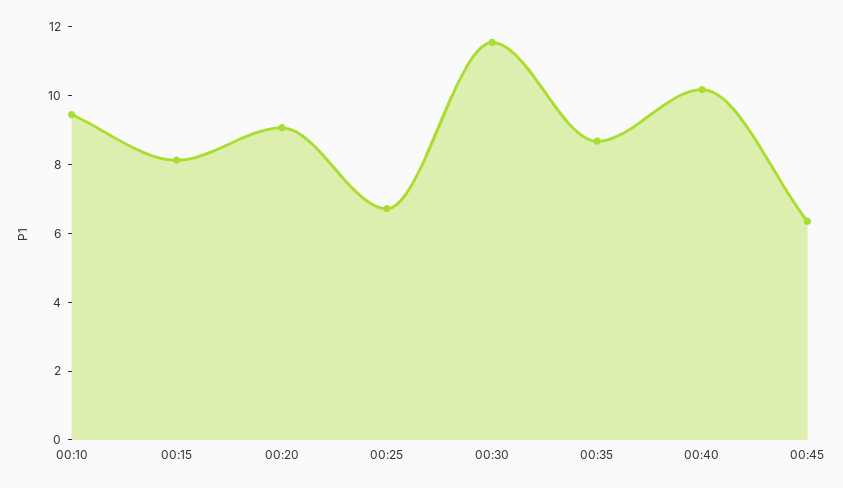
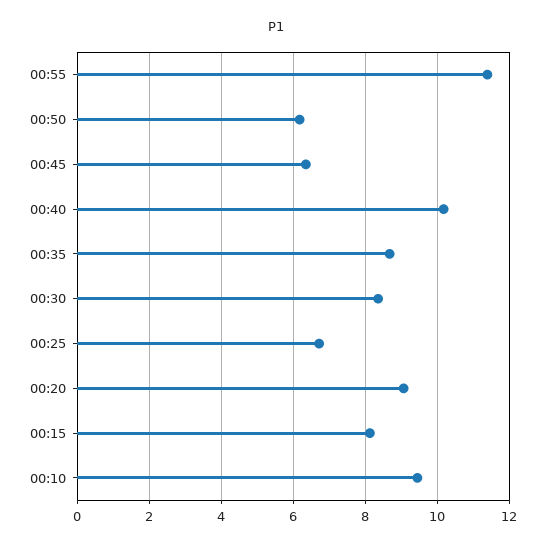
00:30: 11.5 -> 8.4
00:55: none -> 11.4
00:50: none -> 6.2

